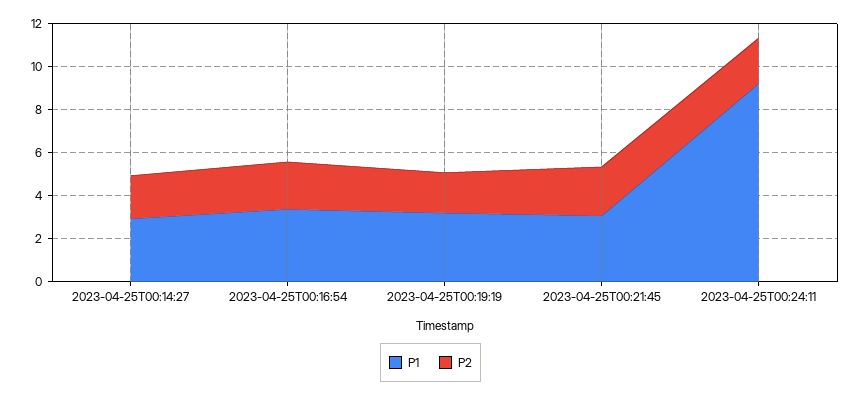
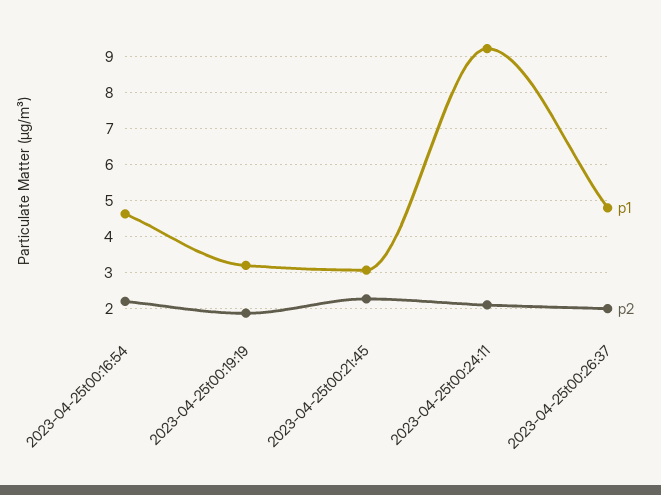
P1, 2023-04-25T00:14:27: 3 -> none
P2, 2023-04-25T00:14:27: 2 -> none
P1, 2023-04-25T00:16:54: 3.5 -> 4.6
P1, 2023-04-25t00:26:37: none -> 4.8
P2, 2023-04-25t00:26:37: none -> 2

